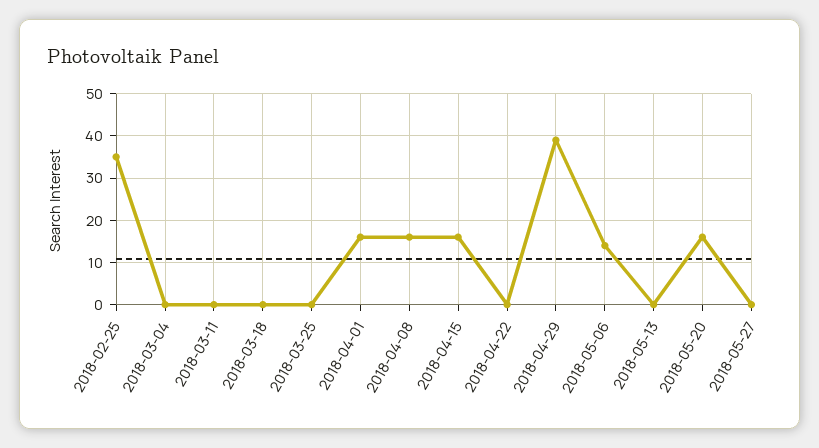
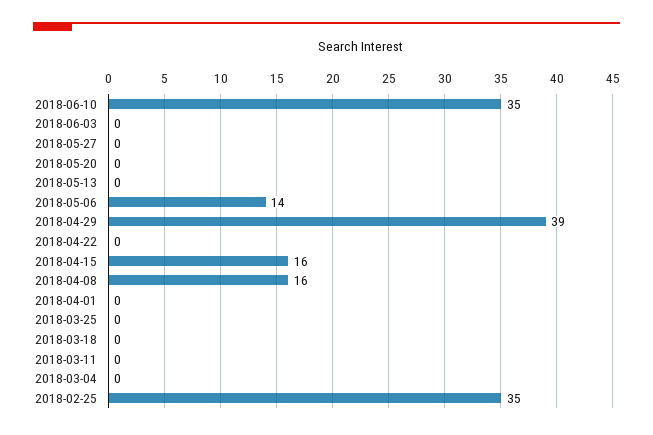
2018-04-01: 15 -> 0
2018-05-20: 15 -> 0
2018-06-10: none -> 35
2018-06-03: none -> 0

